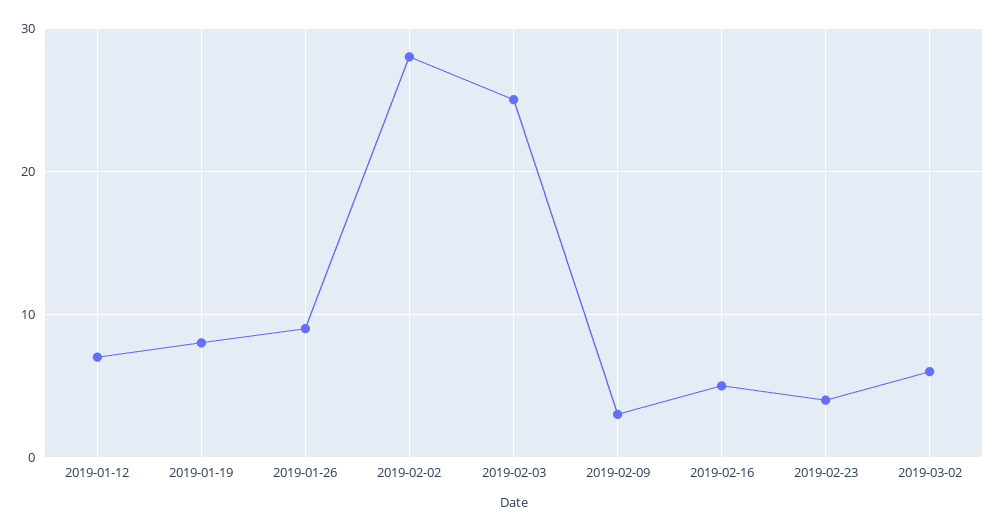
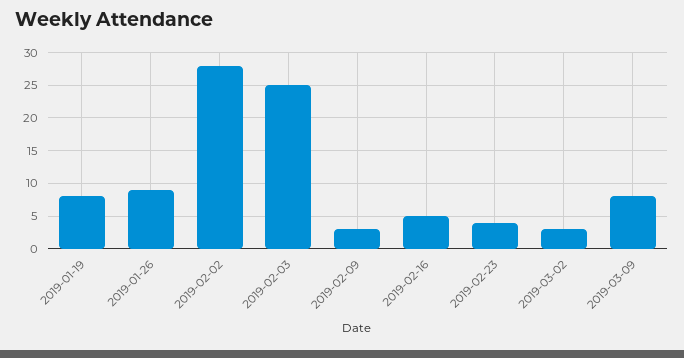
2019-01-12: 7 -> none
2019-03-02: 6 -> 3
2019-03-09: none -> 8

